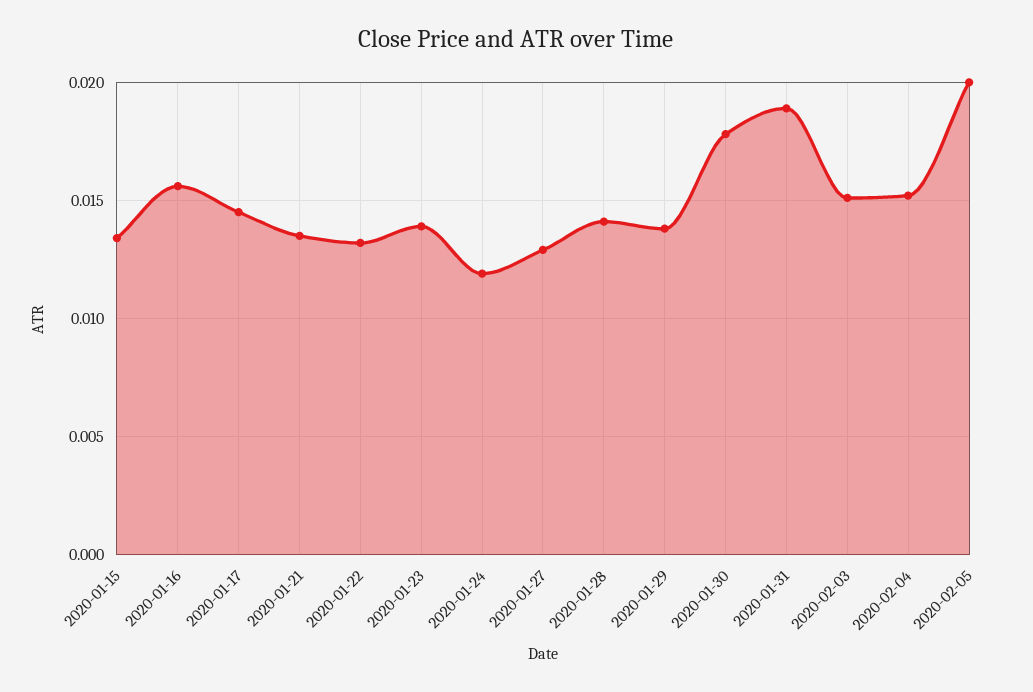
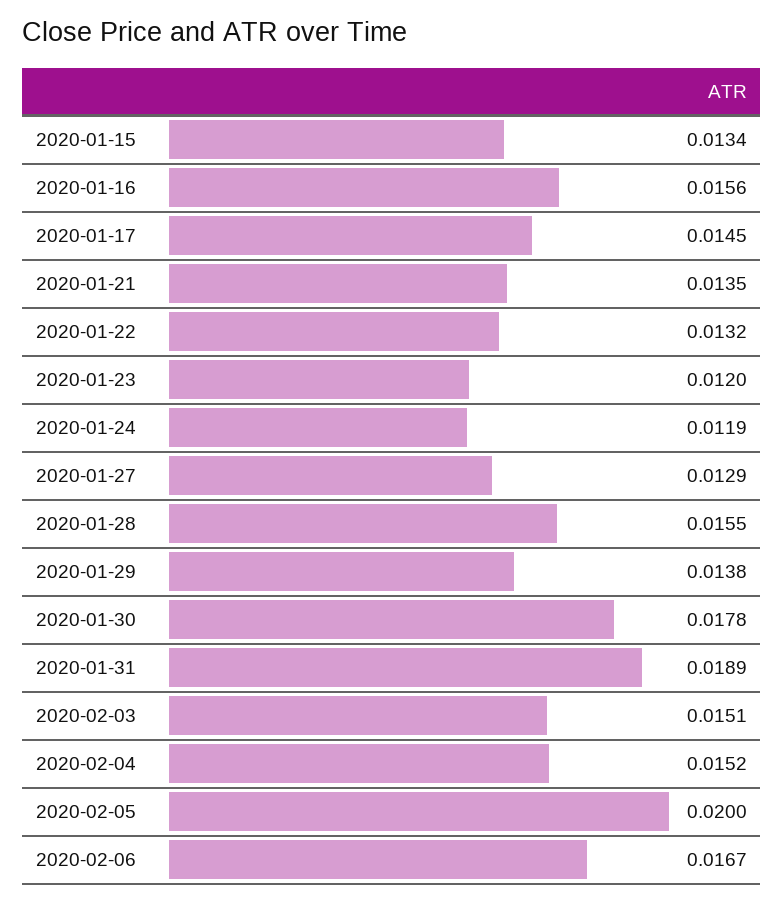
2020-01-23: 0.014 -> 0.012
2020-01-28: 0.014 -> 0.0155
2020-02-06: none -> 0.0167

